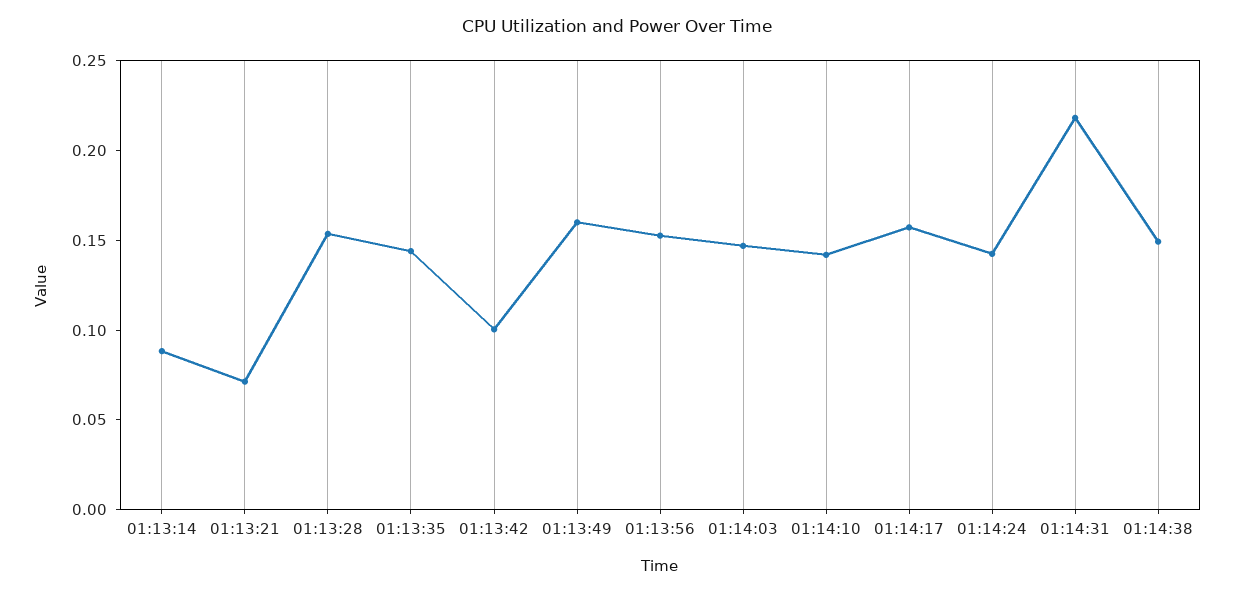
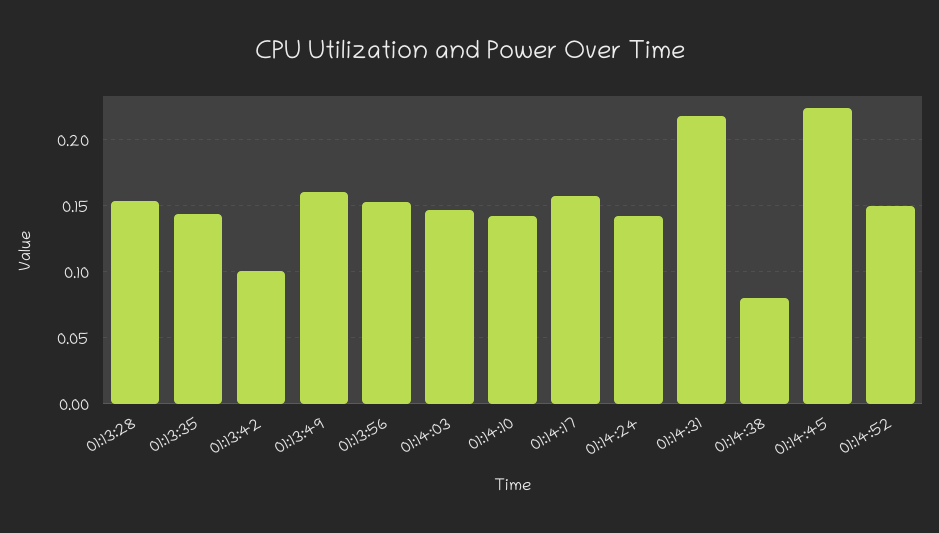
01:13:14: 0.09 -> none
01:13:21: 0.07 -> none
01:14:38: 0.15 -> 0.08
01:14:45: none -> 0.225
01:14:52: none -> 0.15

